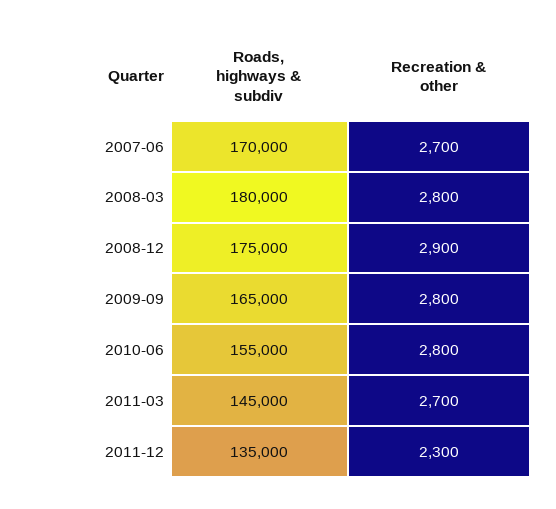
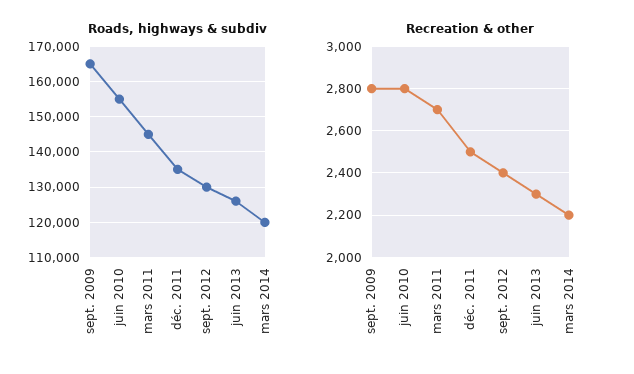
Roads, highways & subdiv, 2007-06: 170000 -> none
Recreation & other, 2007-06: 2700 -> none
Roads, highways & subdiv, 2008-03: 180000 -> none
Recreation & other, 2008-03: 2800 -> none
Roads, highways & subdiv, 2008-12: 175000 -> none
Recreation & other, 2008-12: 2900 -> none
Recreation & other, 2011-12: 2300 -> 2500
Roads, highways & subdiv, sept. 2012: none -> 130000
Roads, highways & subdiv, juin 2013: none -> 126000
Roads, highways & subdiv, mars 2014: none -> 120000
Recreation & other, sept. 2012: none -> 2400
Recreation & other, juin 2013: none -> 2300
Recreation & other, mars 2014: none -> 2200

